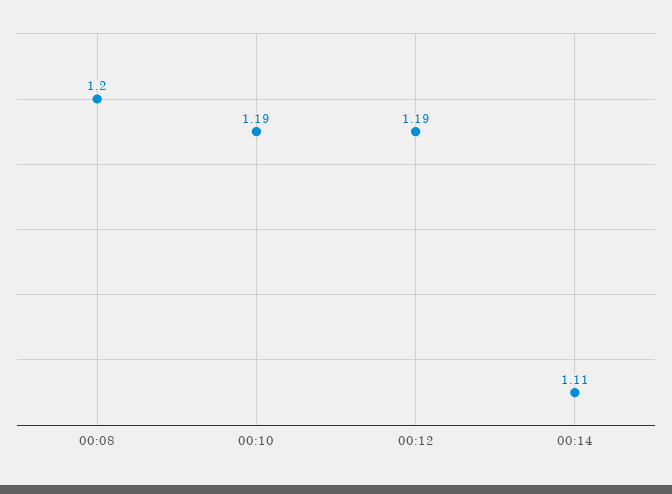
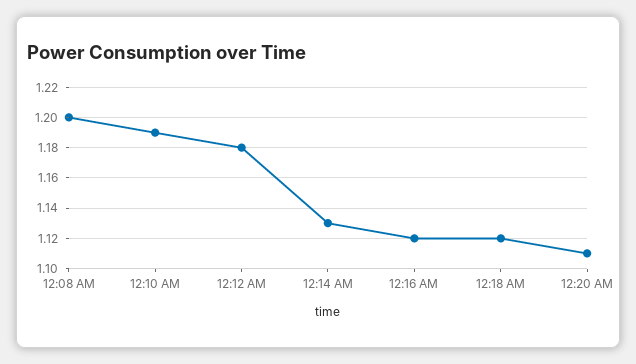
00:12: 1.19 -> 1.18
00:14: 1.11 -> 1.13
12:16 AM: none -> 1.12
12:18 AM: none -> 1.12
12:20 AM: none -> 1.11

